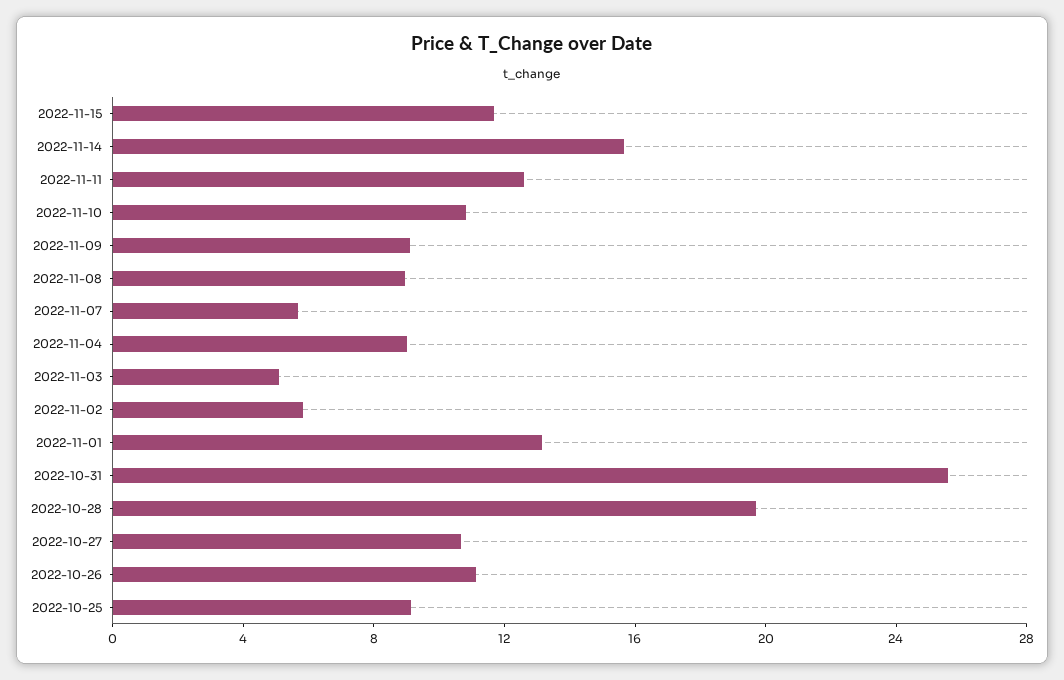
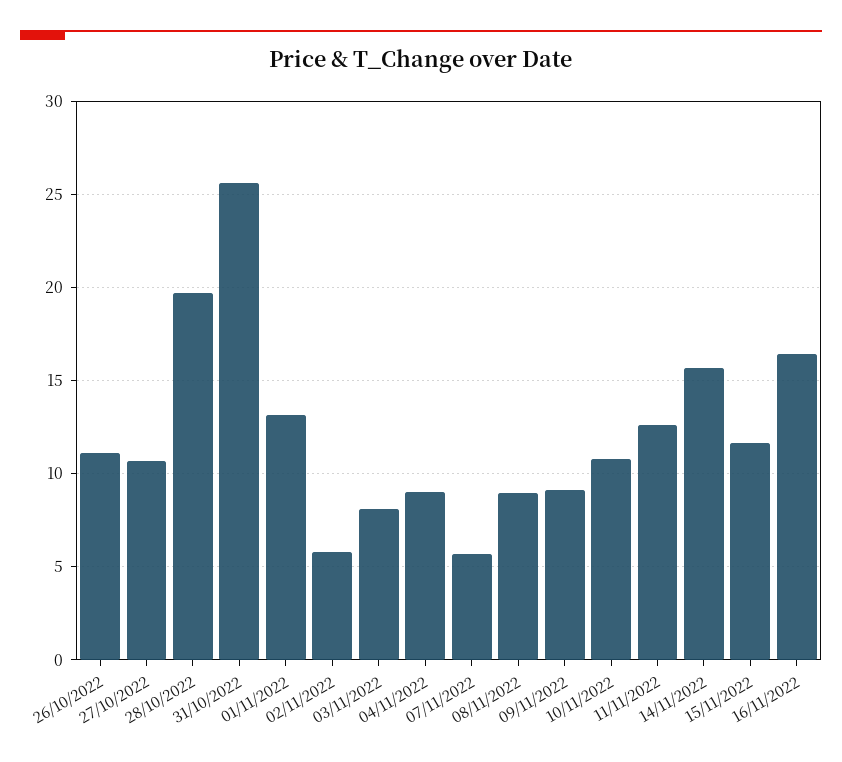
2022-11-03: 5 -> 8
2022-10-25: 9 -> none
16/11/2022: none -> 16.5

